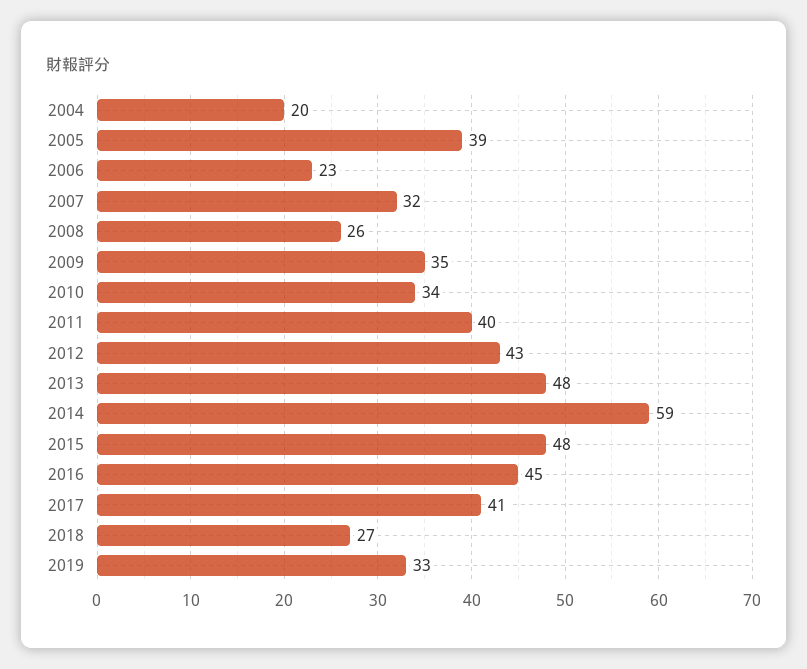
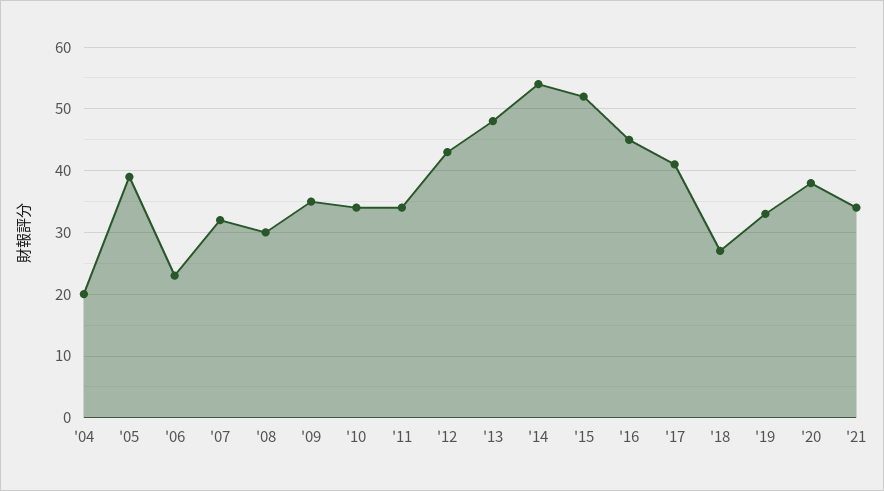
2008: 26 -> 30
2011: 40 -> 34
2014: 59 -> 54
2015: 48 -> 52
'20: none -> 38
'21: none -> 34

